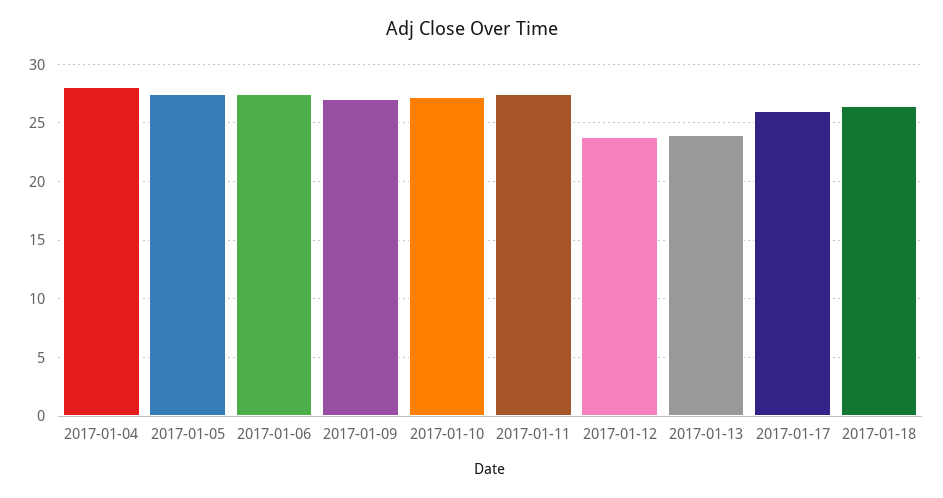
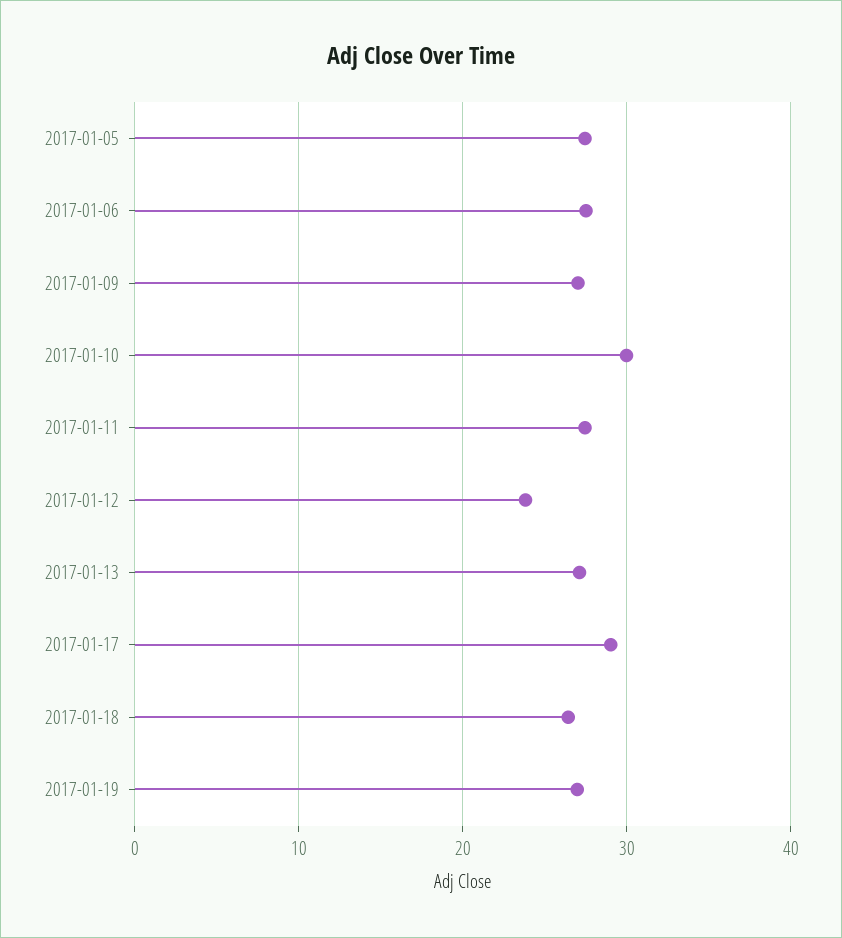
2017-01-04: 28 -> none
2017-01-10: 27 -> 30
2017-01-13: 24 -> 27
2017-01-17: 26 -> 29
2017-01-19: none -> 27

